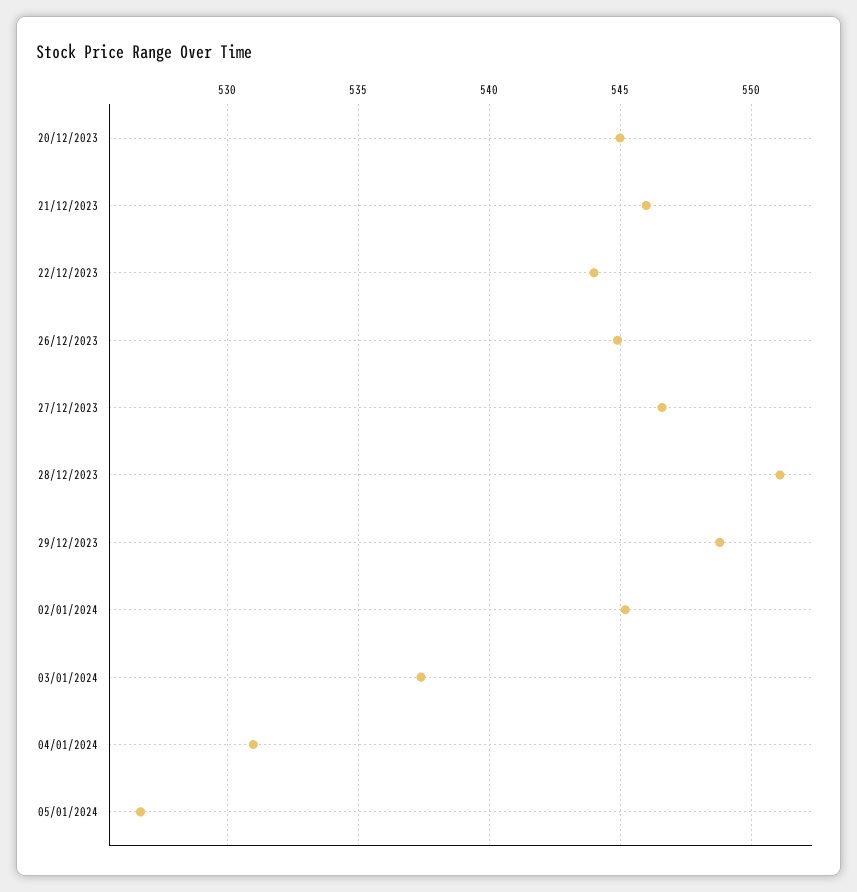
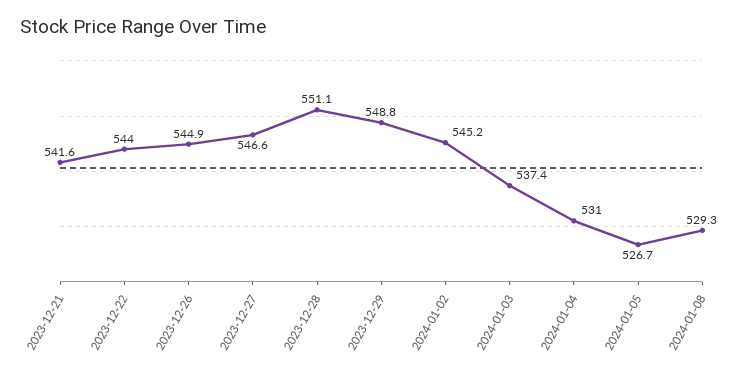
20/12/2023: 545 -> none
21/12/2023: 546 -> 541.6
2024-01-08: none -> 529.3

